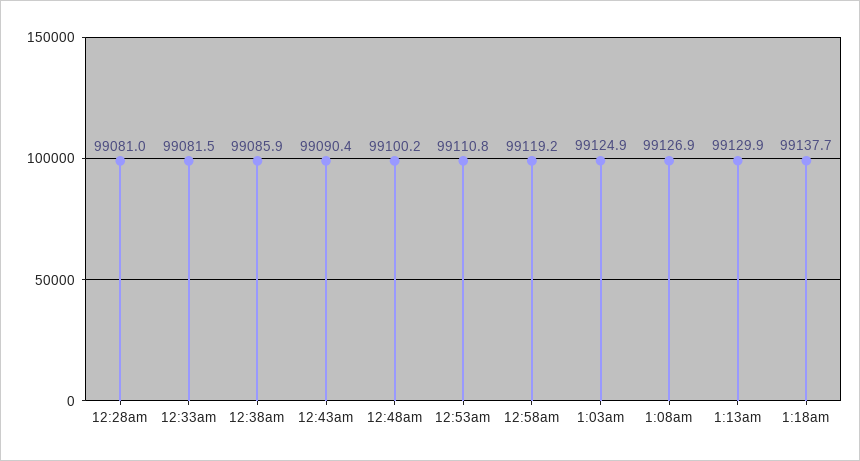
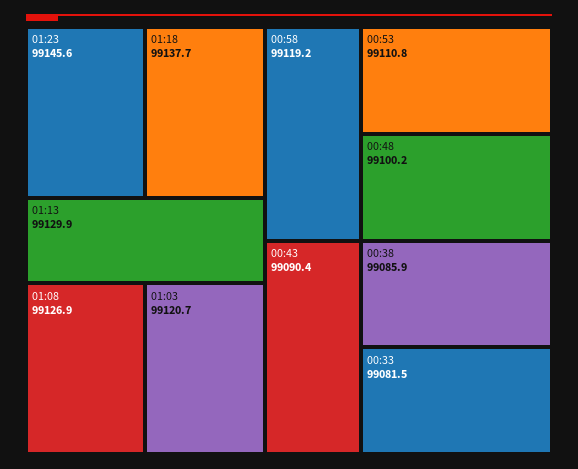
12:28am: 99081 -> none
1:03am: 99124.9 -> 99120.7
01:23: none -> 99145.6

